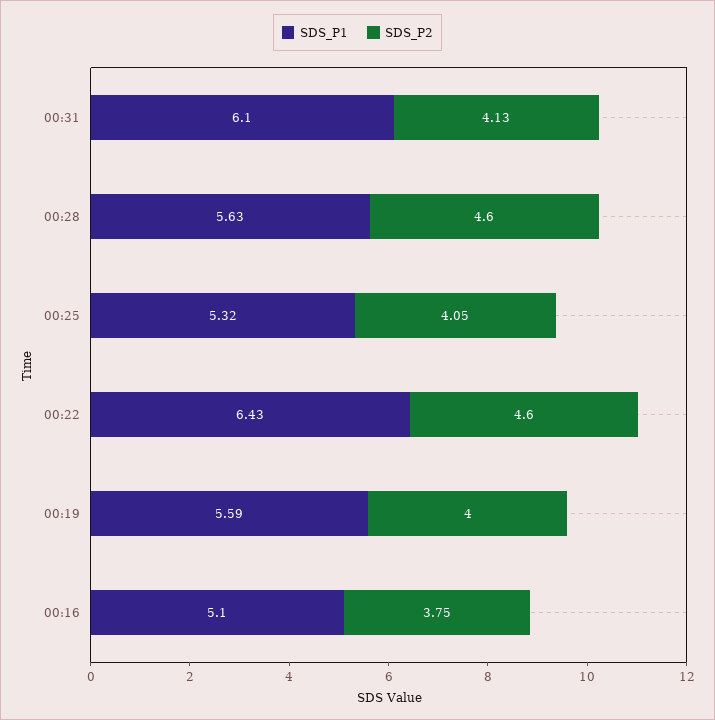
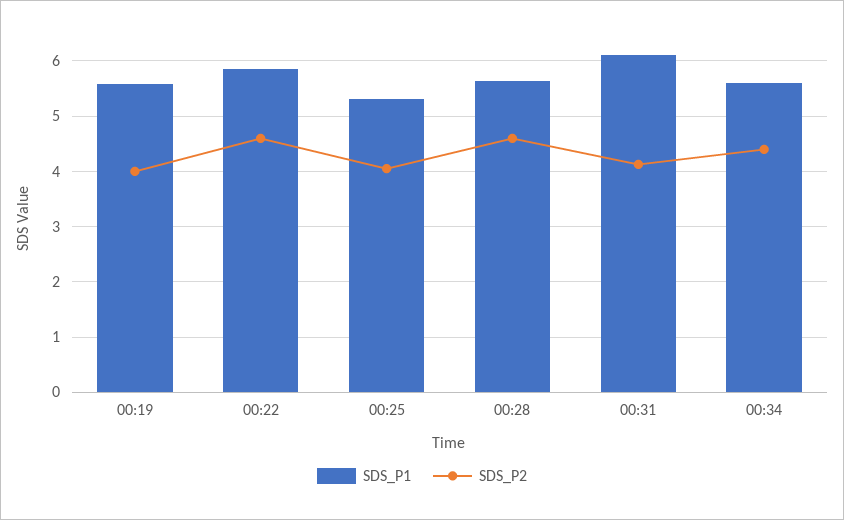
SDS_P1, 00:22: 6.43 -> 5.8
SDS_P1, 00:16: 5.1 -> none
SDS_P2, 00:16: 3.75 -> none
SDS_P1, 00:34: none -> 5.6
SDS_P2, 00:34: none -> 4.4

